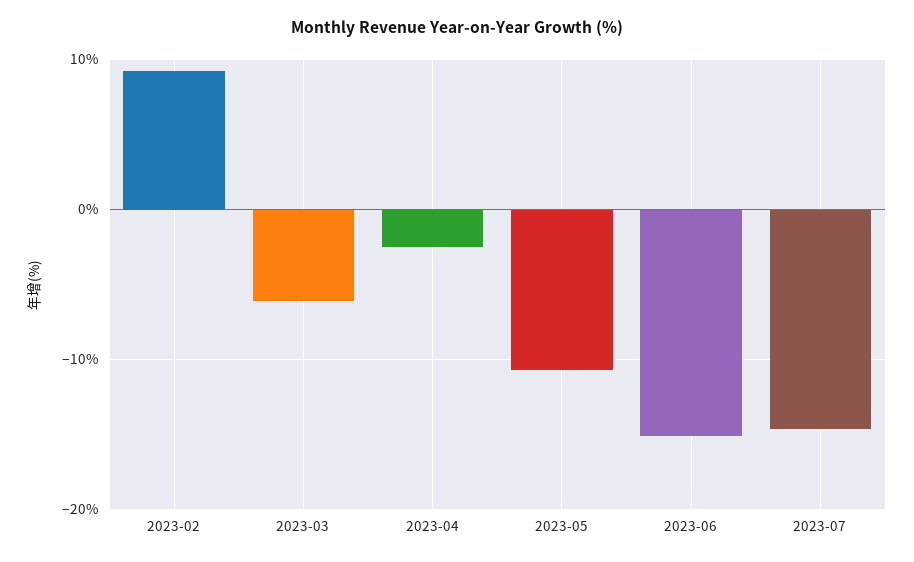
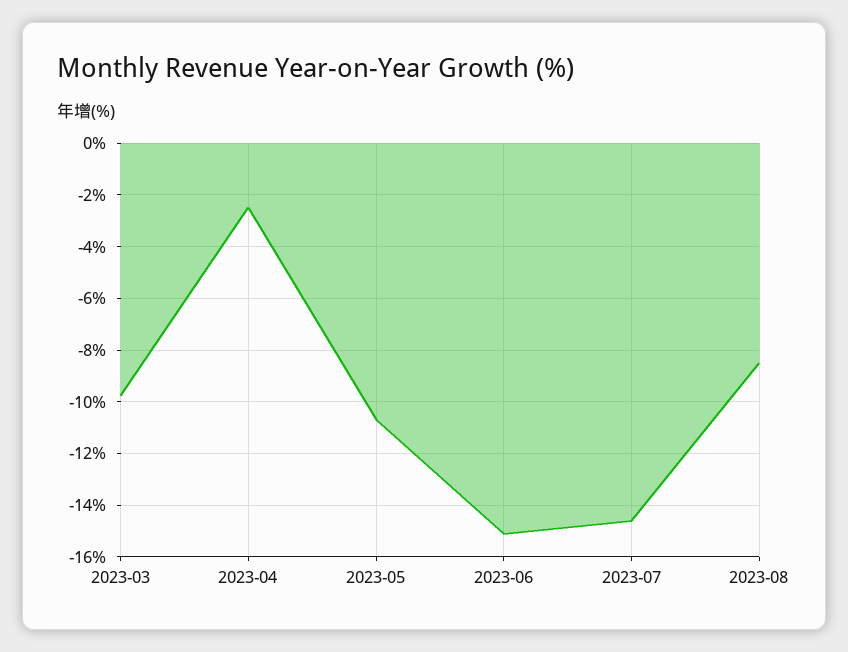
2023-02: 9 -> none
2023-03: -6 -> -9.75
2023-08: none -> -8.5

